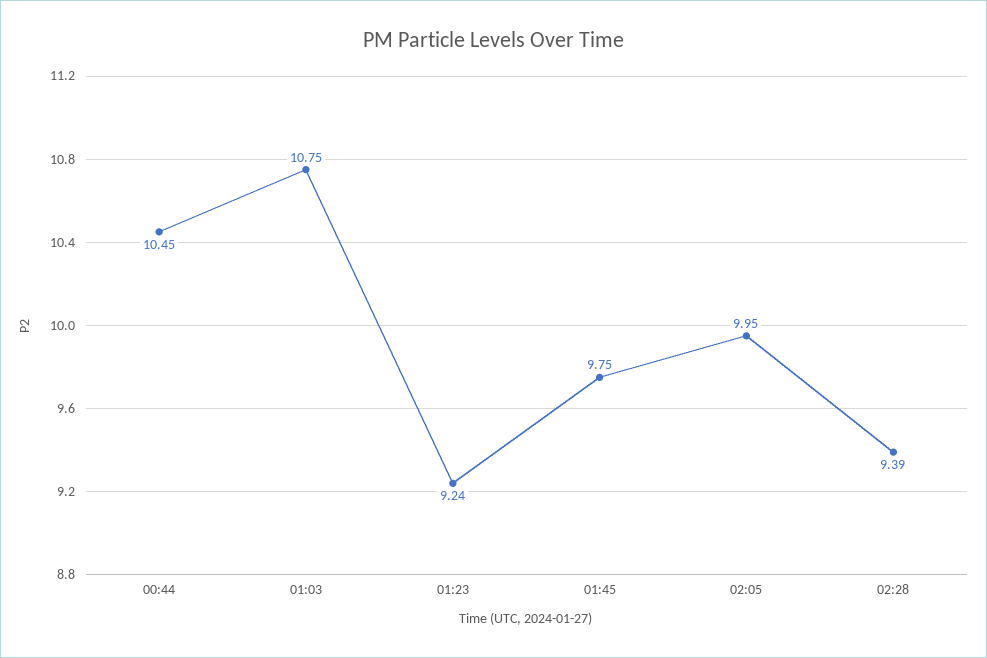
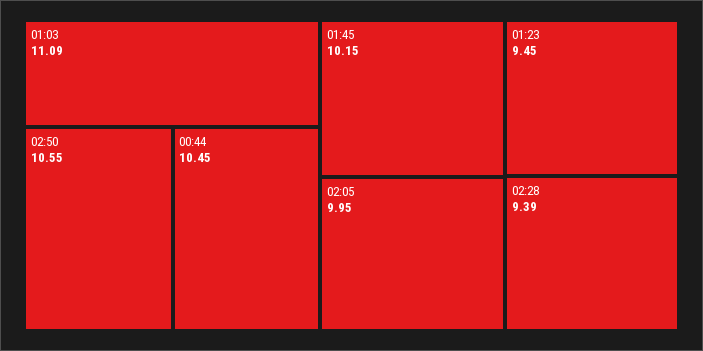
01:03: 10.75 -> 11.09
01:23: 9.24 -> 9.45
01:45: 9.75 -> 10.15
02:50: none -> 10.55

